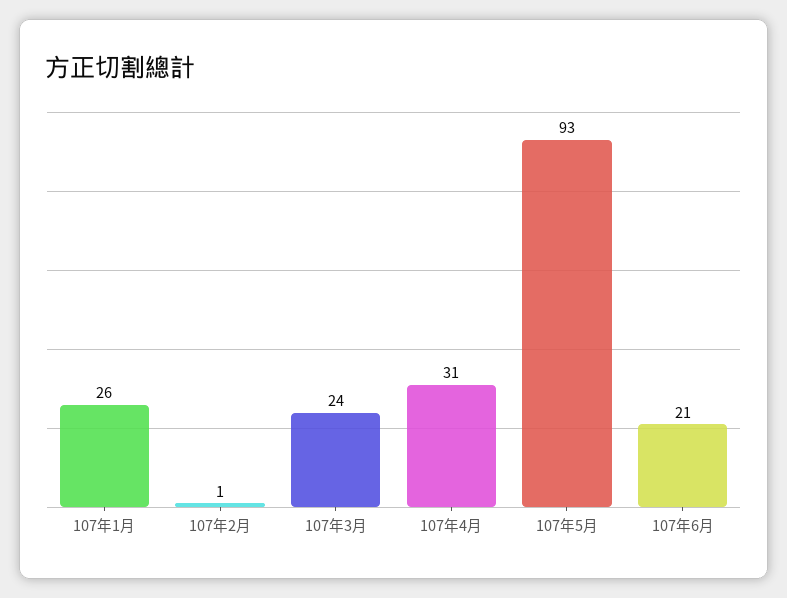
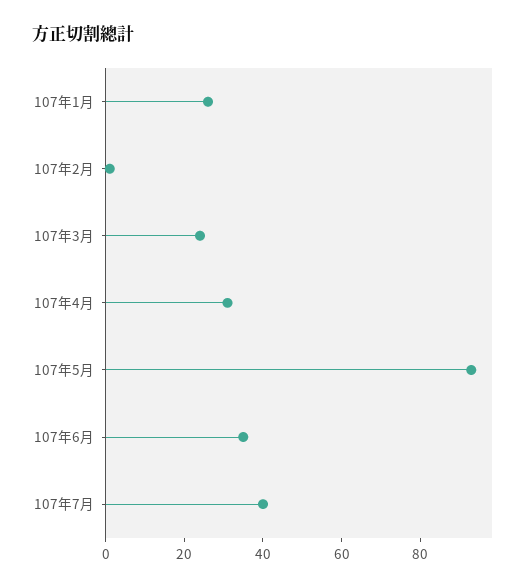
107年6月: 21 -> 35
107年7月: none -> 40

